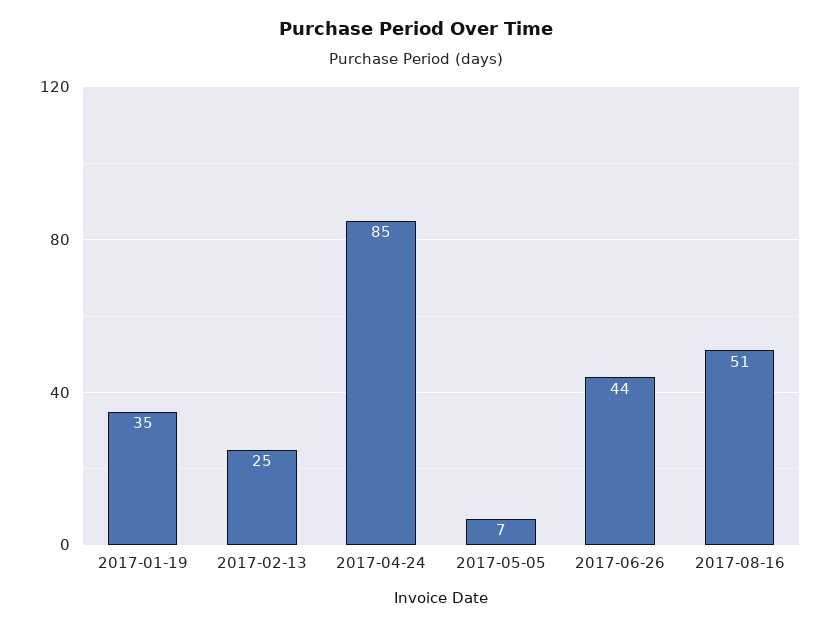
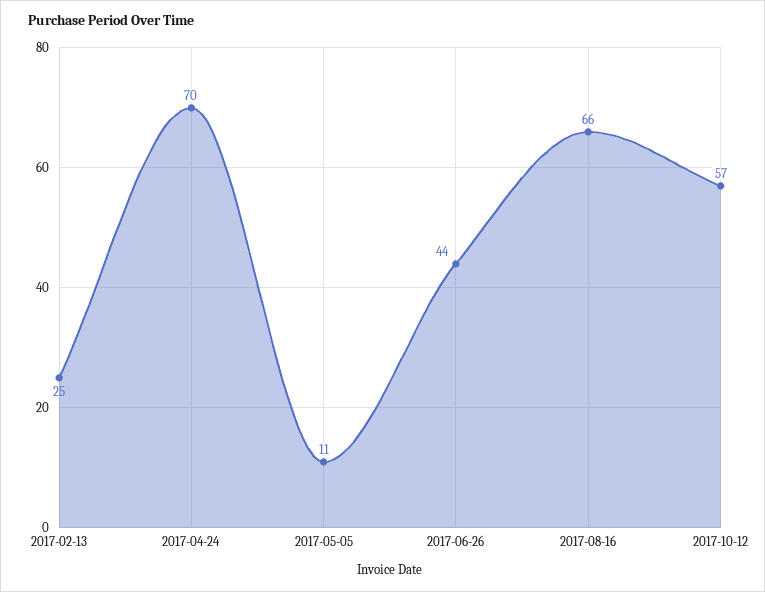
2017-01-19: 35 -> none
2017-04-24: 85 -> 70
2017-05-05: 7 -> 11
2017-08-16: 51 -> 66
2017-10-12: none -> 57

